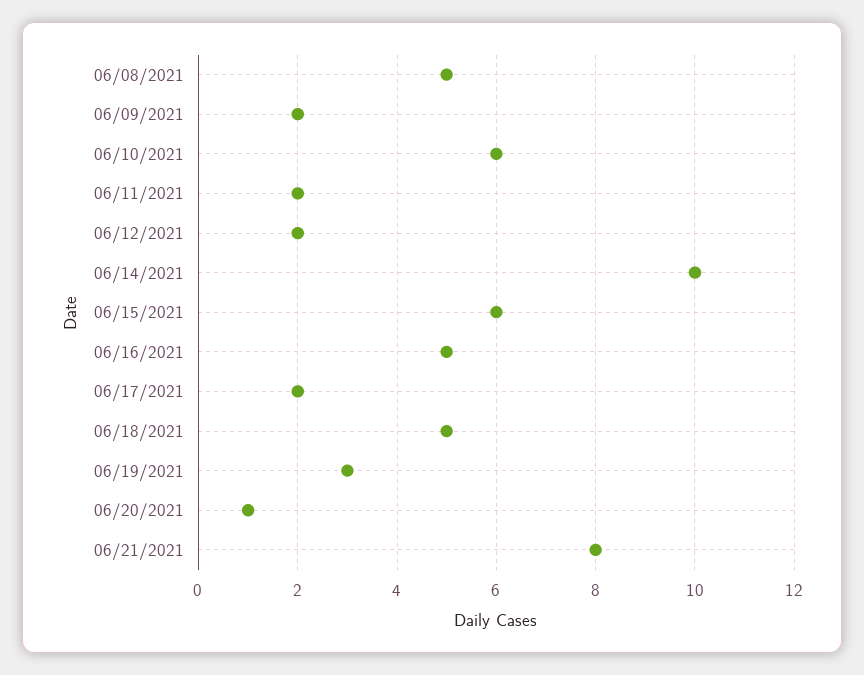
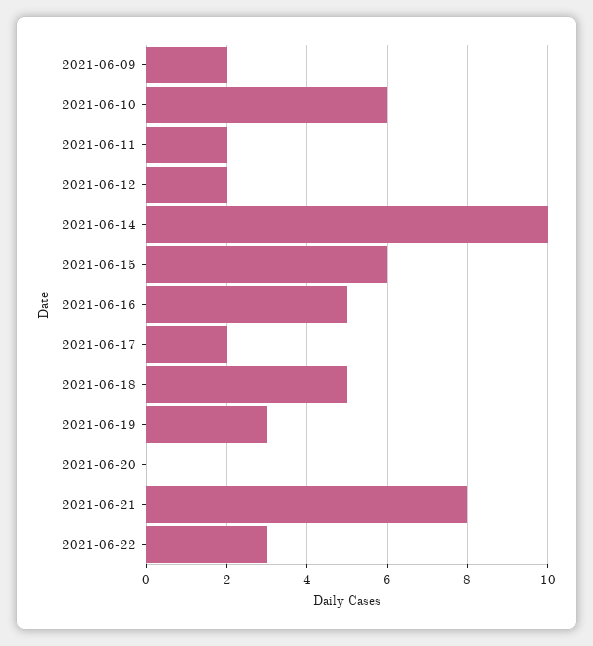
06/08/2021: 5 -> none
06/20/2021: 1 -> 0
2021-06-22: none -> 3

